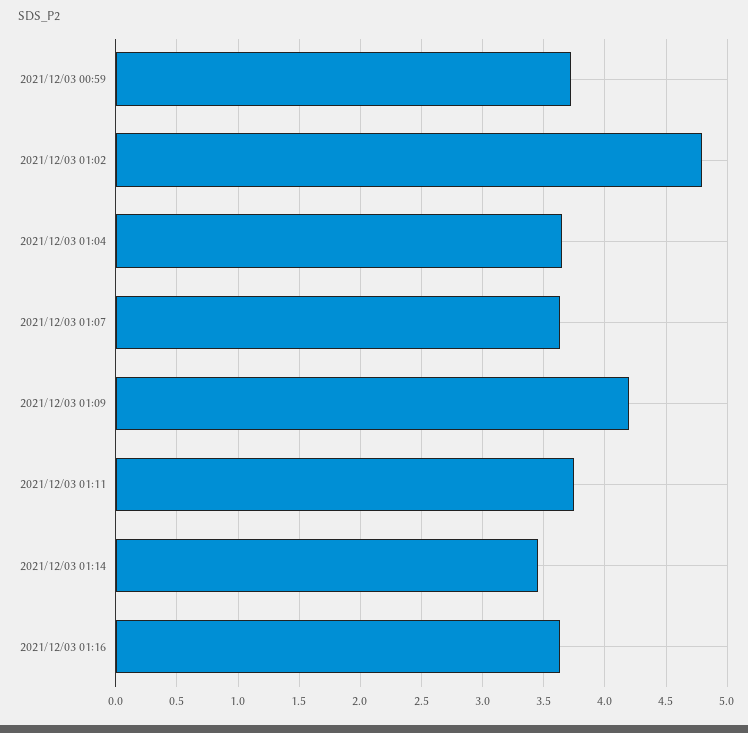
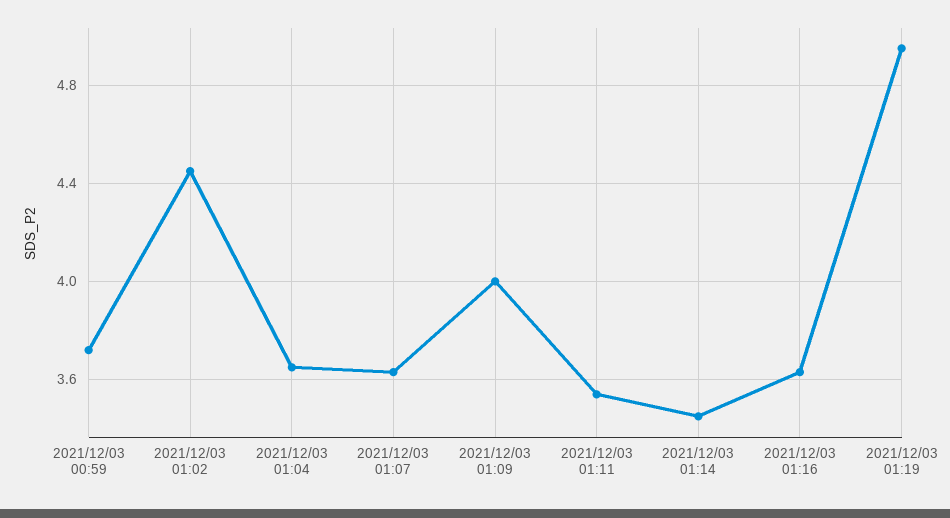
2021/12/03 01:02: 4.8 -> 4.45
2021/12/03 01:09: 4.2 -> 4
2021/12/03 01:11: 3.75 -> 3.55
2021/12/03 01:19: none -> 4.95

